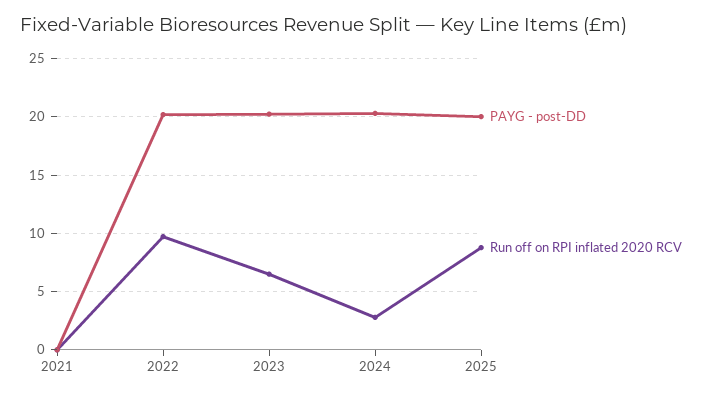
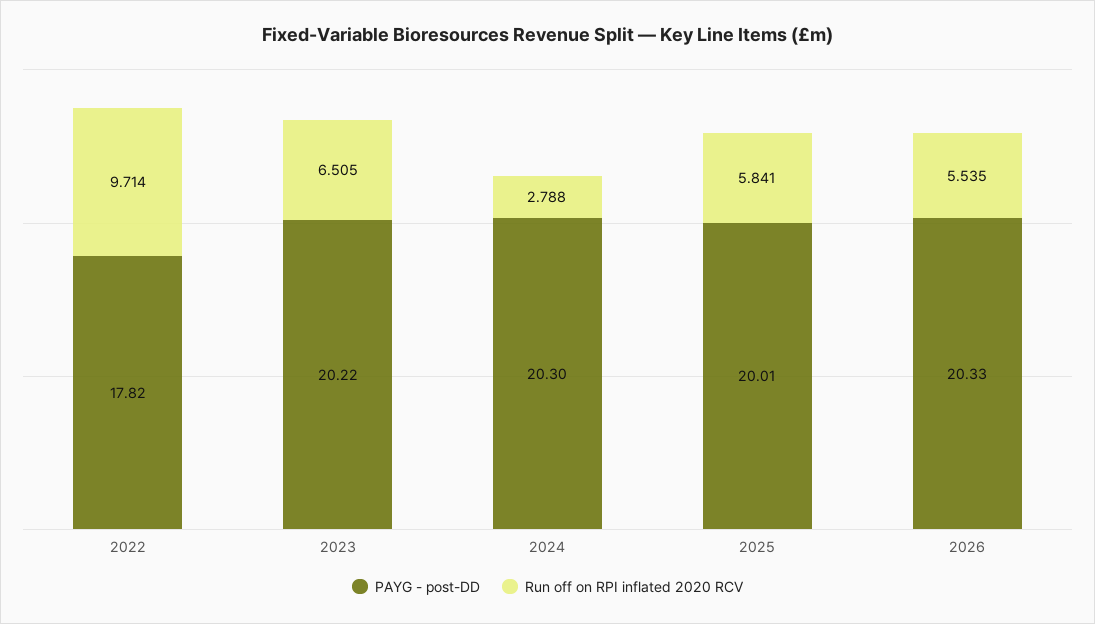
PAYG - post-DD, 2021: 0 -> none
Run off on RPI inflated 2020 RCV, 2021: 0 -> none
PAYG - post-DD, 2022: 20 -> 17.82
Run off on RPI inflated 2020 RCV, 2025: 9 -> 5.841
PAYG - post-DD, 2026: none -> 20.33
Run off on RPI inflated 2020 RCV, 2026: none -> 5.535

